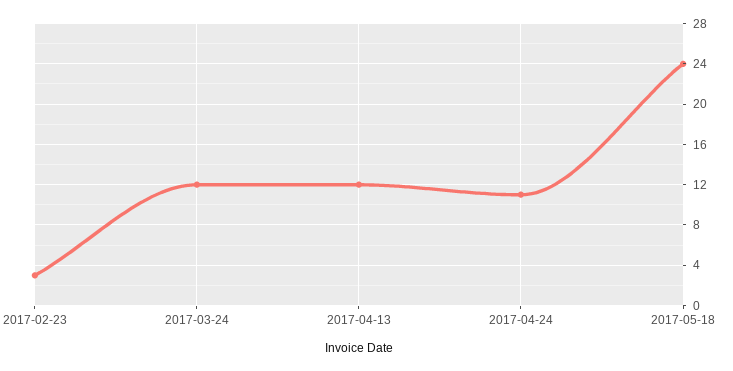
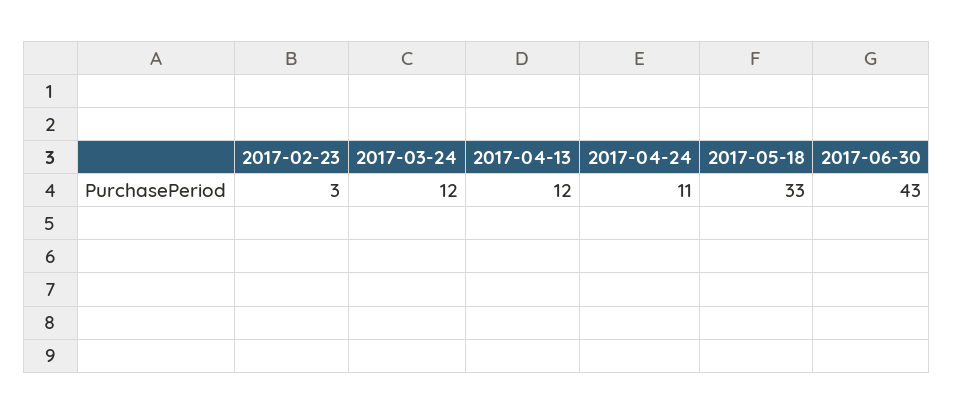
2017-05-18: 24 -> 33
2017-06-30: none -> 43

